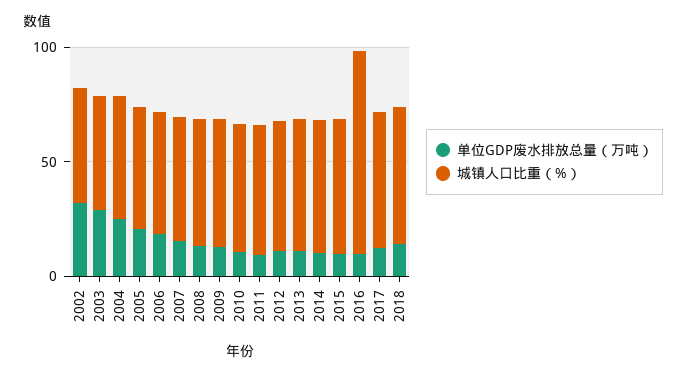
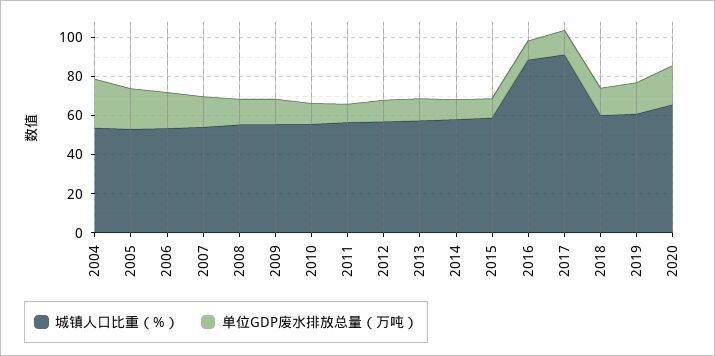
单位GDP废水排放总量（万吨）, 2002: 30 -> none
城镇人口比重（%）, 2002: 50 -> none
单位GDP废水排放总量（万吨）, 2003: 30 -> none
城镇人口比重（%）, 2003: 50 -> none
城镇人口比重（%）, 2017: 60 -> 90
城镇人口比重（%）, 2019: none -> 60
单位GDP废水排放总量（万吨）, 2019: none -> 15
城镇人口比重（%）, 2020: none -> 65
单位GDP废水排放总量（万吨）, 2020: none -> 20

